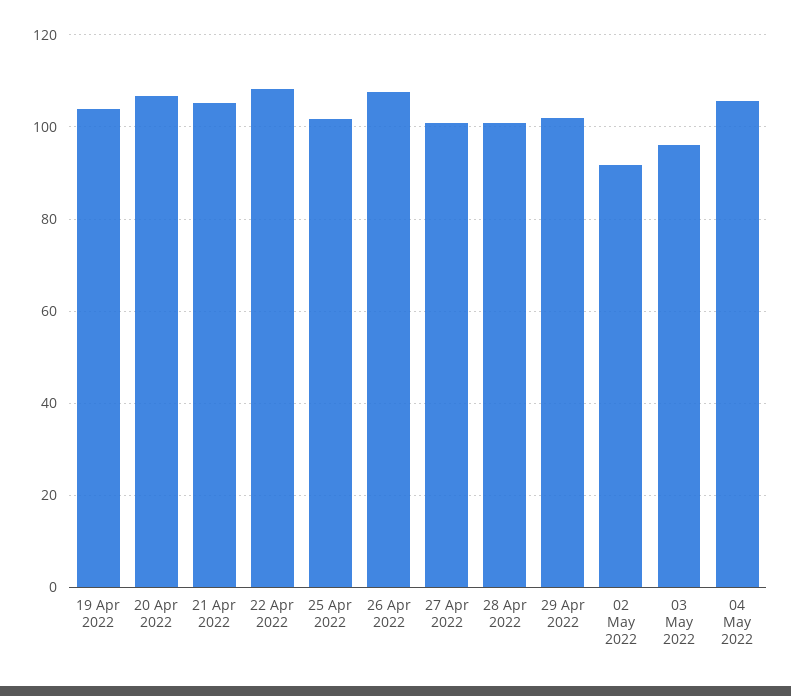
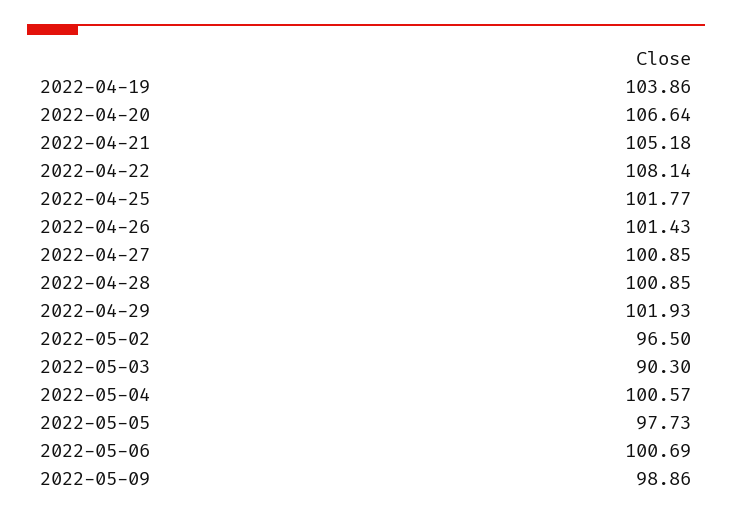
26 Apr 2022: 108 -> 101.43
02 May 2022: 92 -> 96.5
03 May 2022: 96 -> 90.3
04 May 2022: 106 -> 100.57
2022-05-05: none -> 97.73
2022-05-06: none -> 100.69
2022-05-09: none -> 98.86

